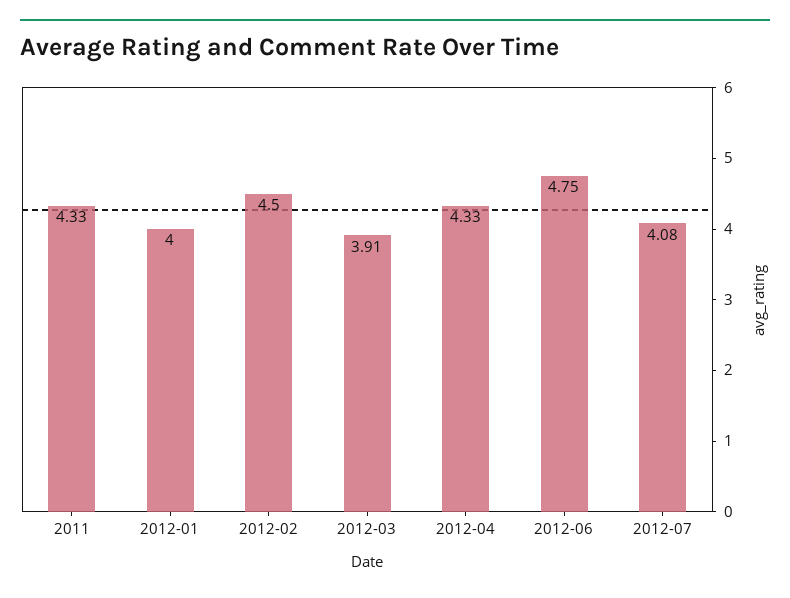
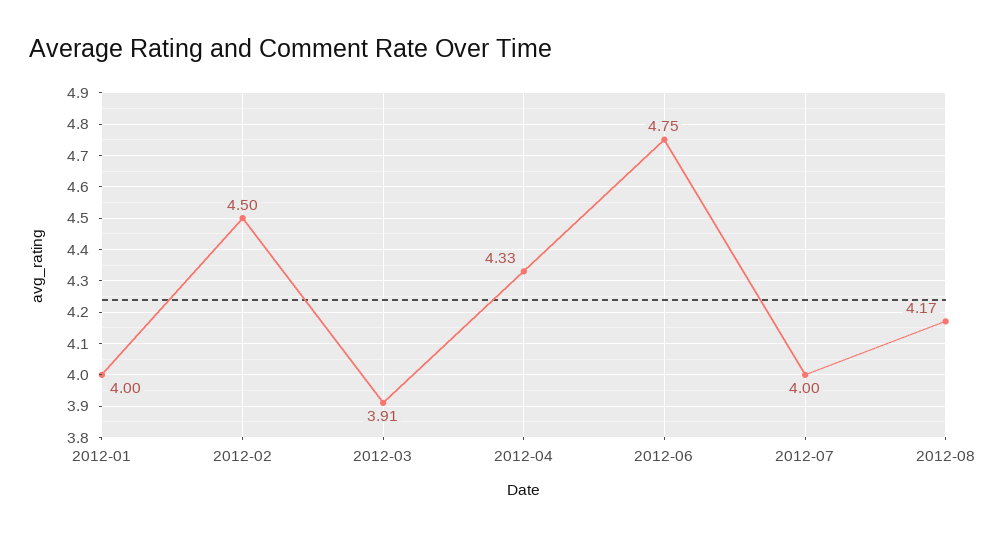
2011: 4.33 -> none
2012-07: 4.08 -> 4
2012-08: none -> 4.17

